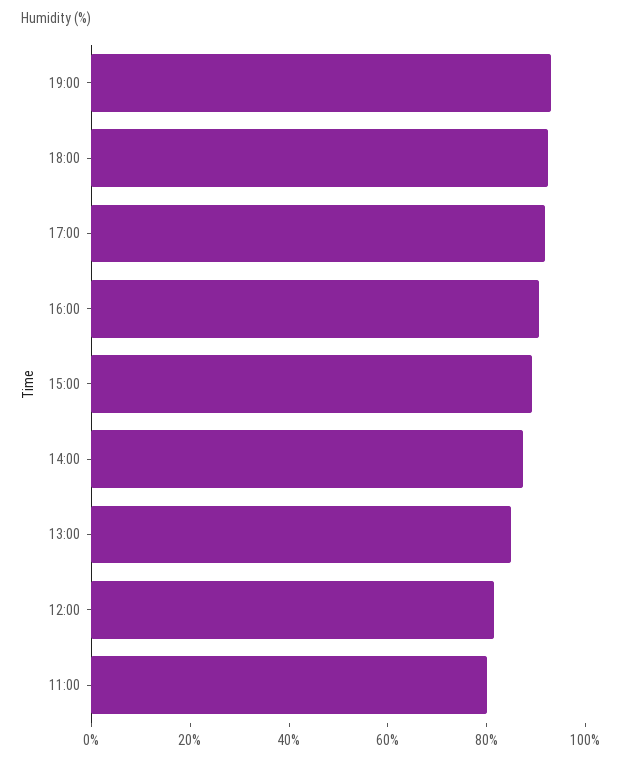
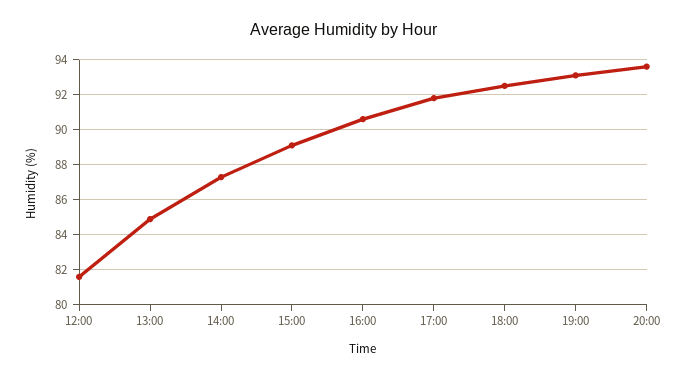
11:00: 80 -> none
20:00: none -> 93.5

